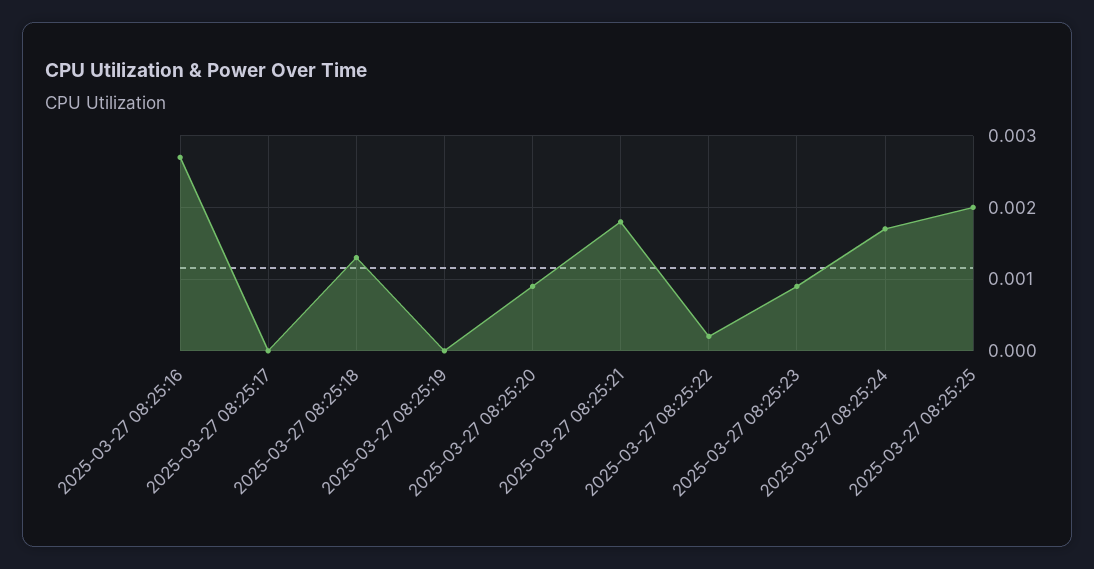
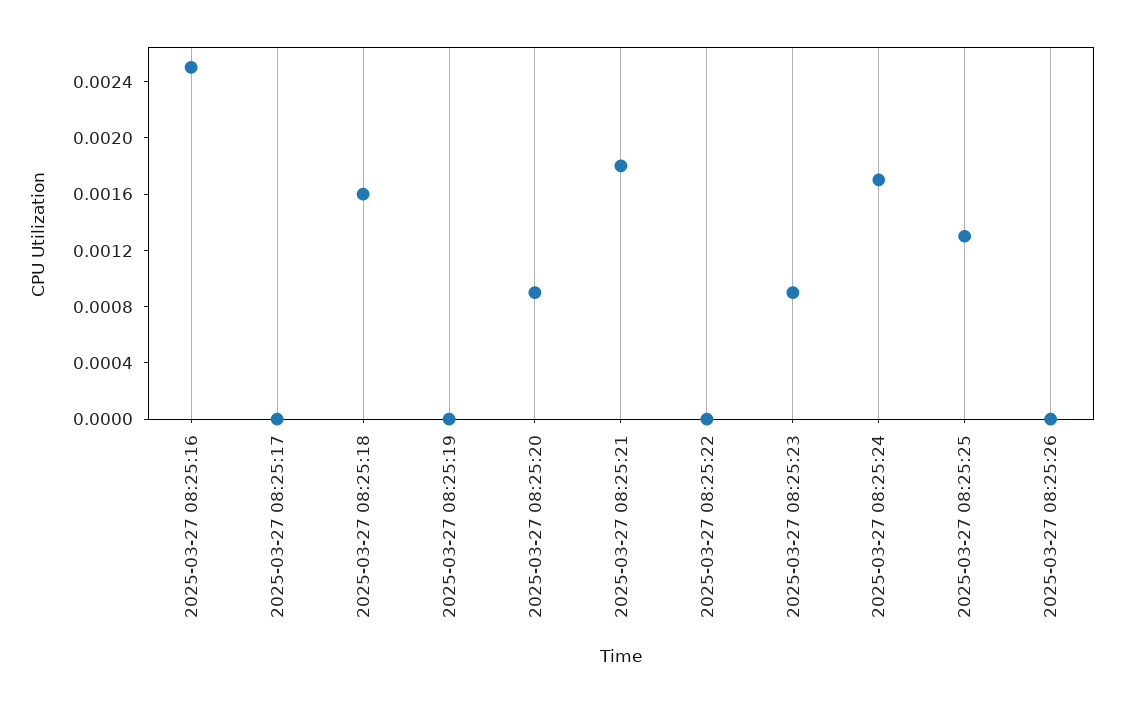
2025-03-27 08:25:16: 0.0027 -> 0.0025
2025-03-27 08:25:18: 0.0013 -> 0.0016
2025-03-27 08:25:22: 0.0002 -> 0
2025-03-27 08:25:25: 0.002 -> 0.0013
2025-03-27 08:25:26: none -> 0

